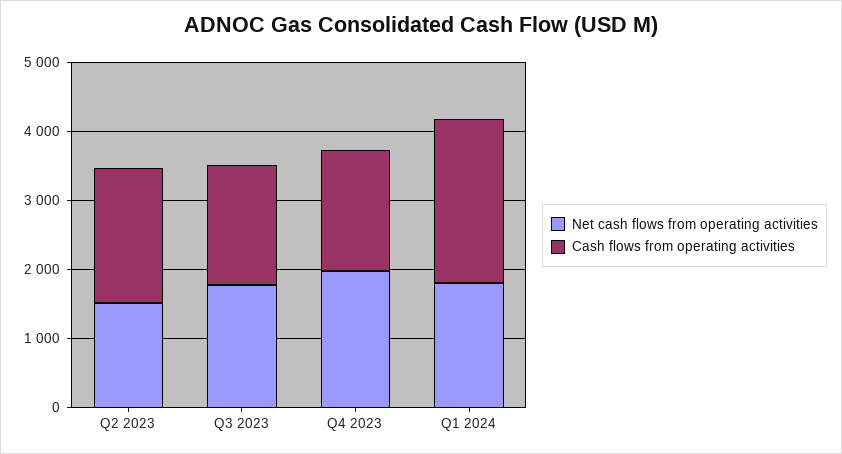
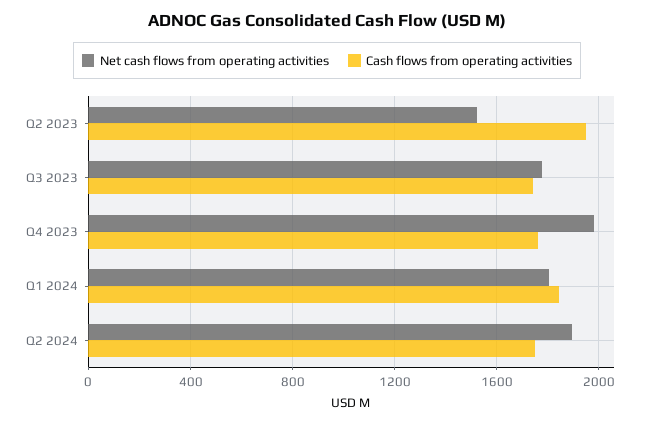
Cash flows from operating activities, Q1 2024: 2400 -> 1850
Net cash flows from operating activities, Q2 2024: none -> 1900
Cash flows from operating activities, Q2 2024: none -> 1750

